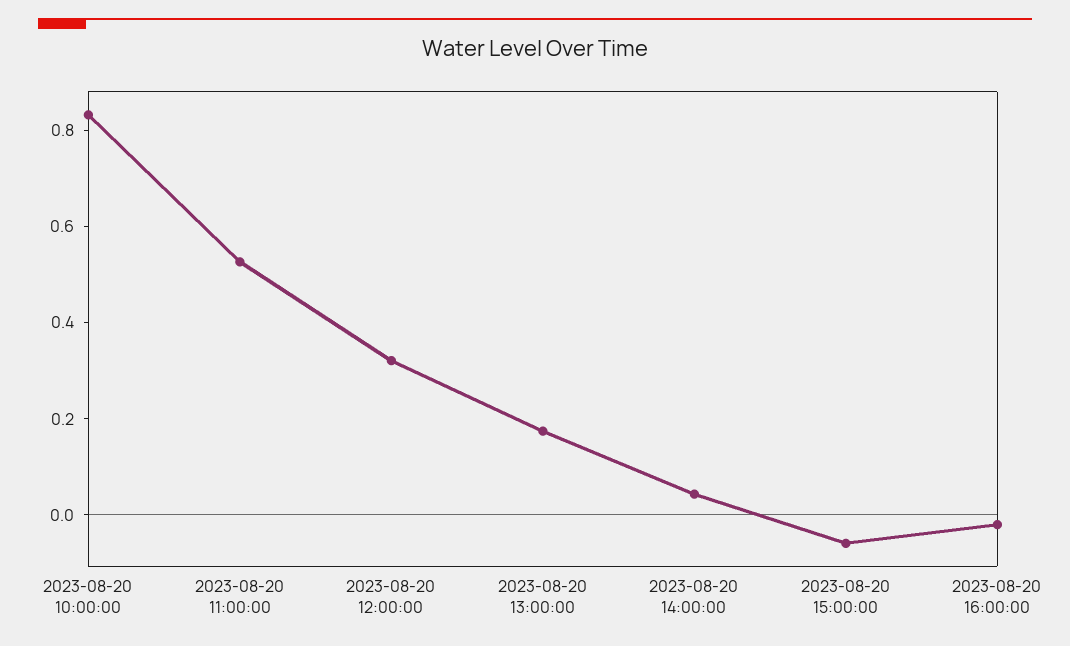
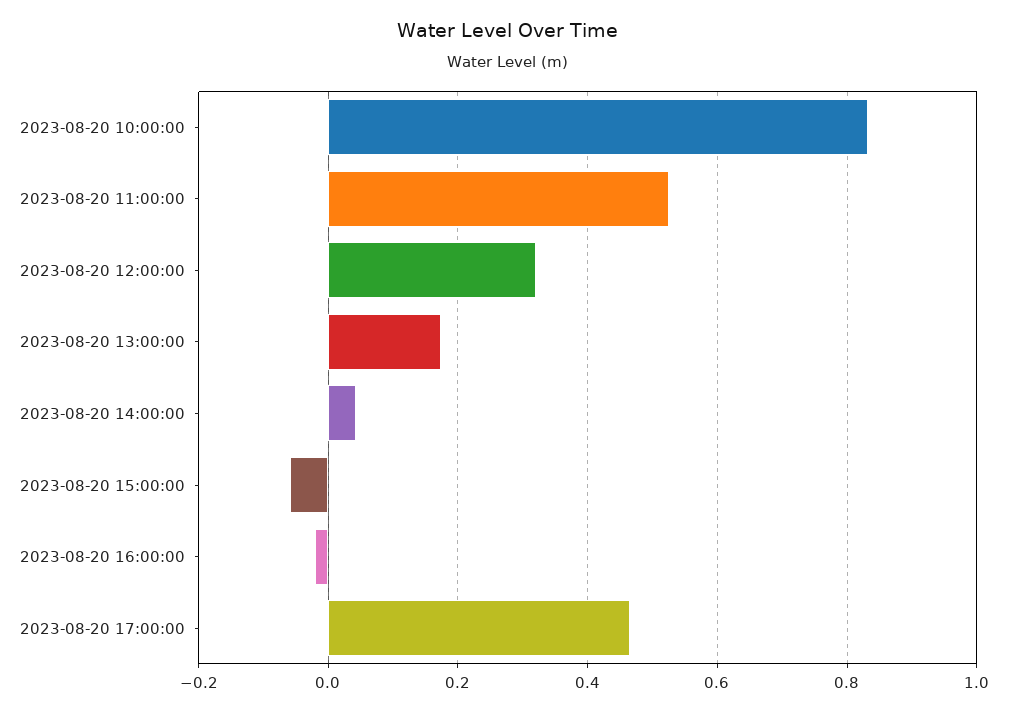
2023-08-20 17:00:00: none -> 0.46

